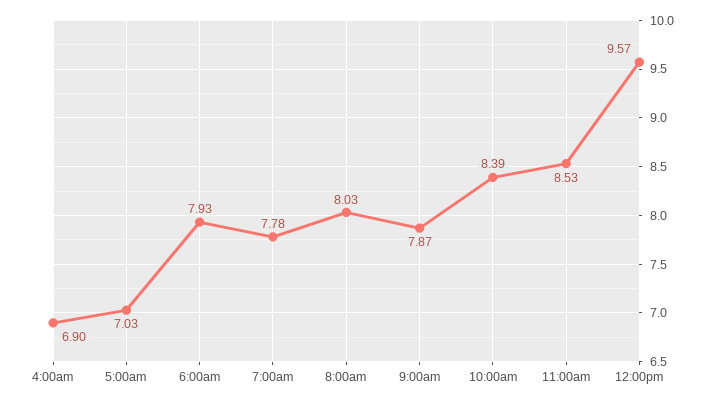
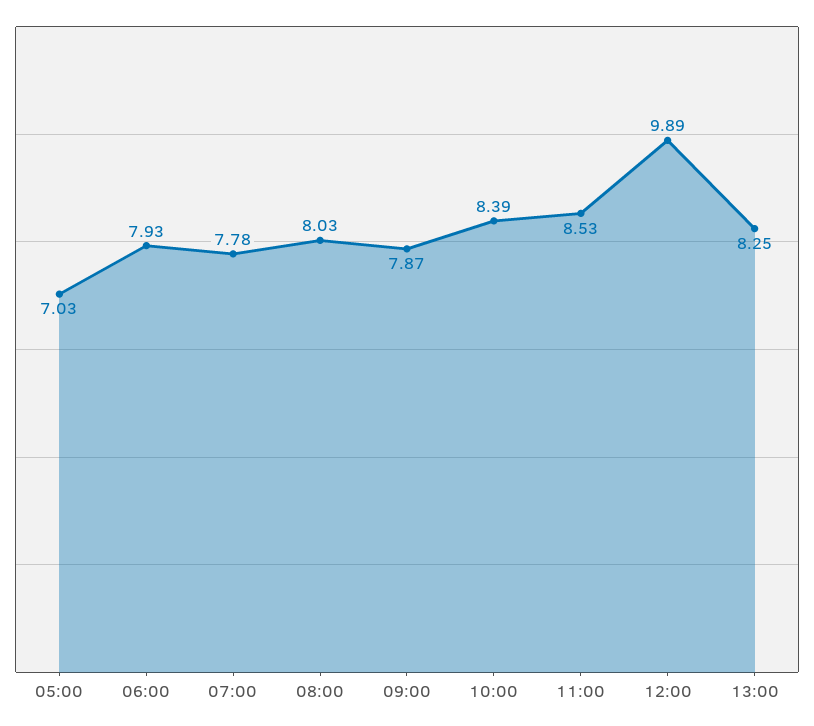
4:00am: 6.9 -> none
12:00pm: 9.57 -> 9.89
13:00: none -> 8.25

